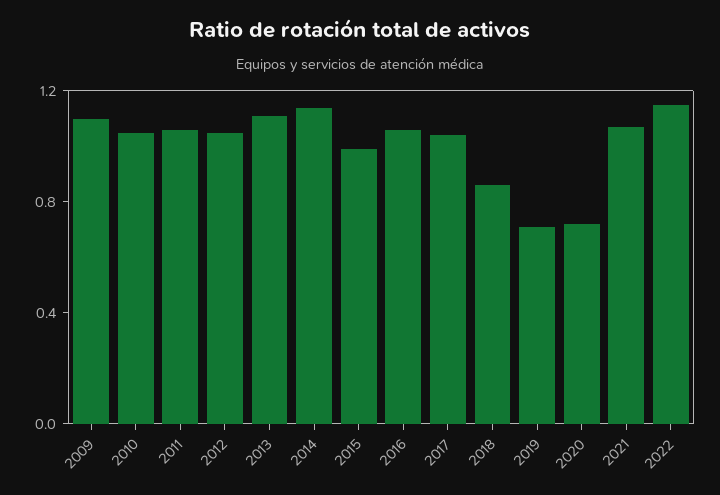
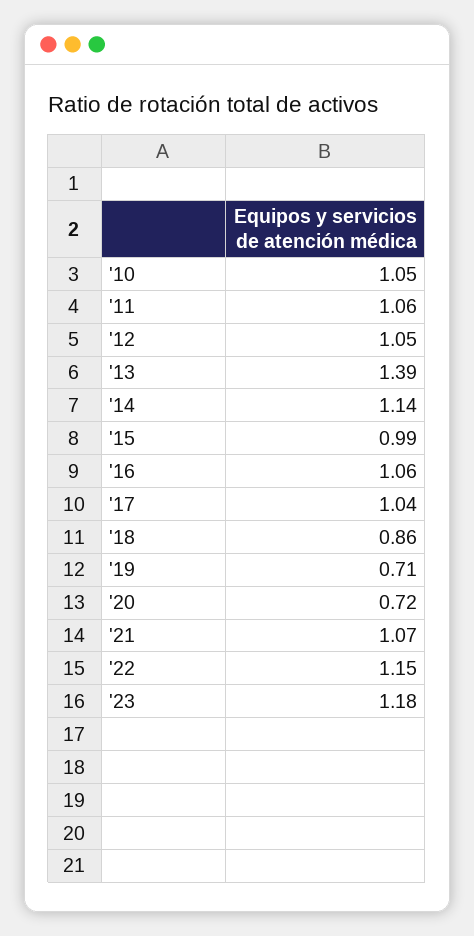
2009: 1.1 -> none
2013: 1.1 -> 1.39
'23: none -> 1.18

